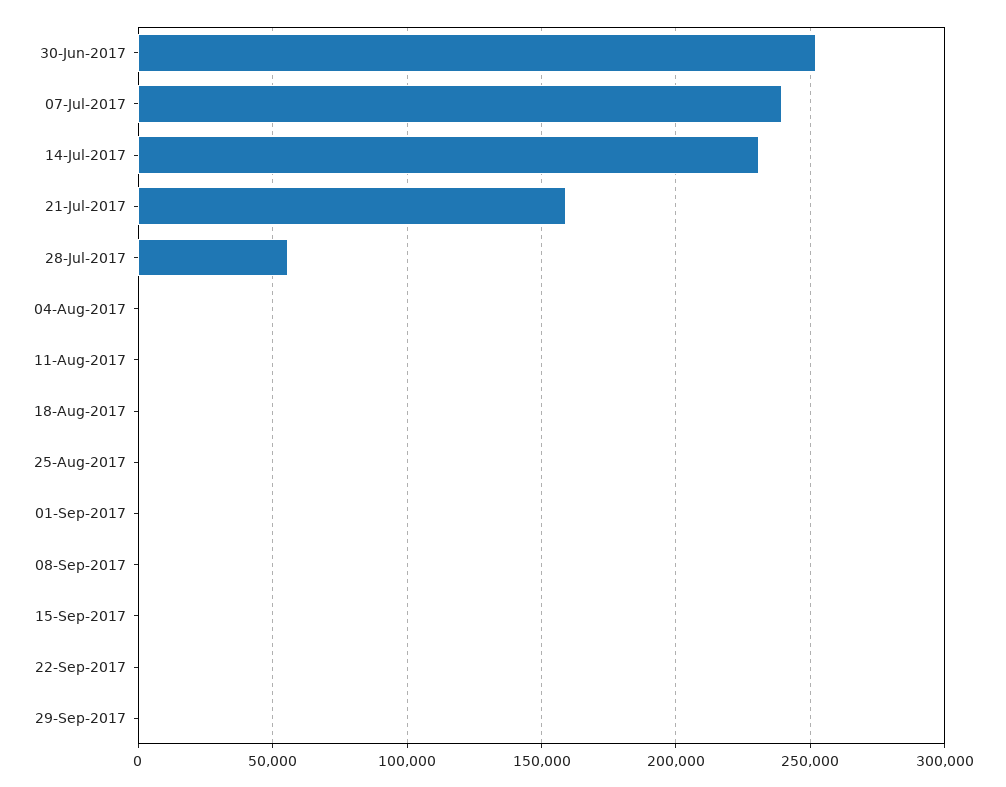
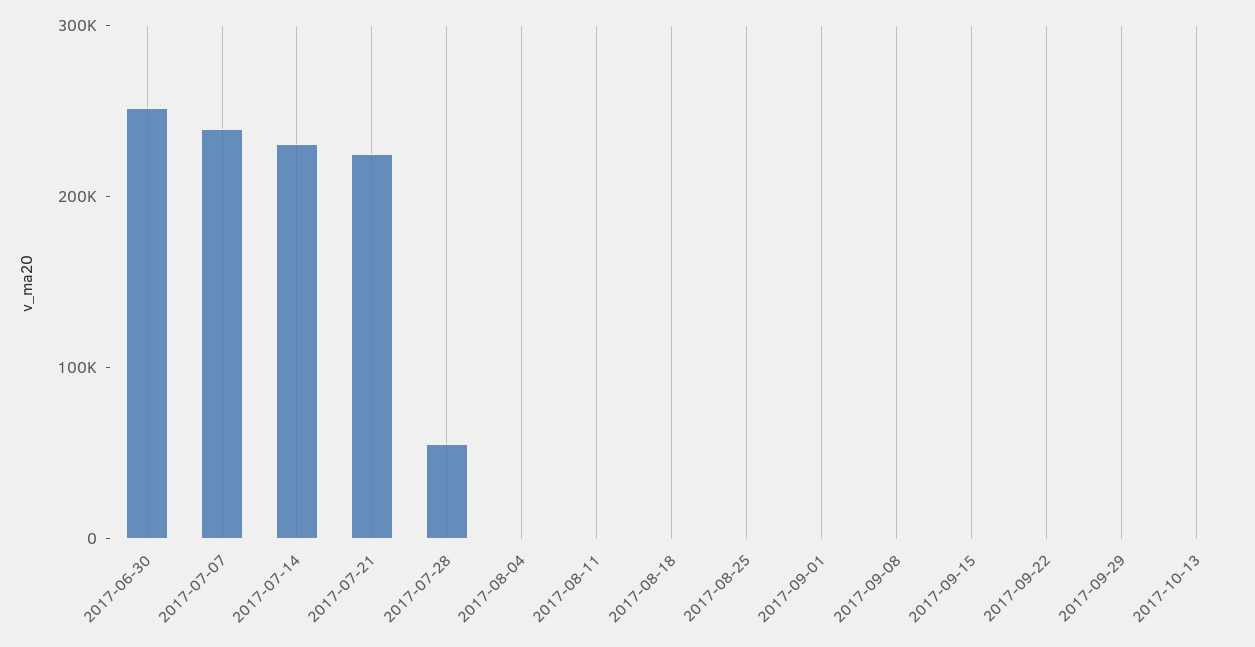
21-Jul-2017: 160000 -> 220000
2017-10-13: none -> 0

